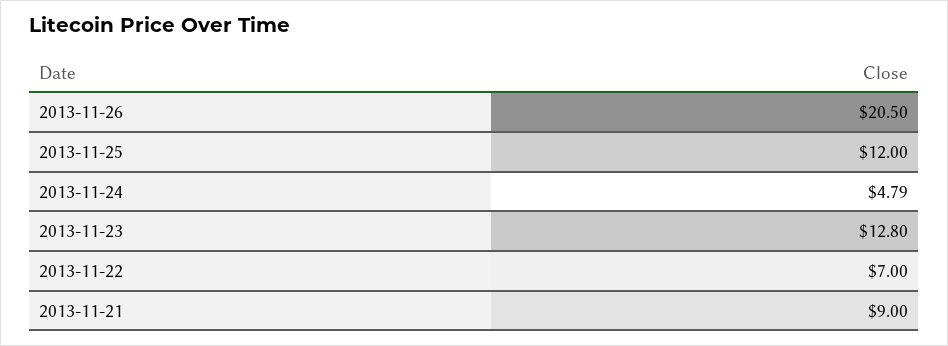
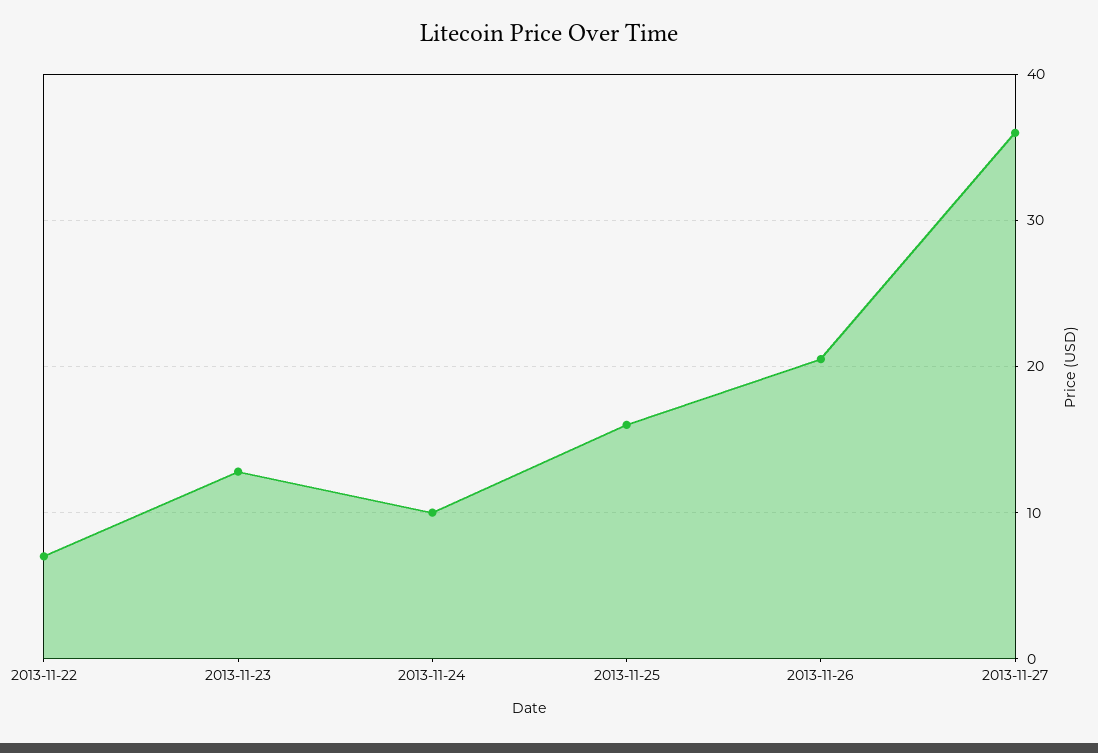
2013-11-25: 12 -> 16
2013-11-24: 4.79 -> 10
2013-11-21: 9 -> none
2013-11-27: none -> 36

